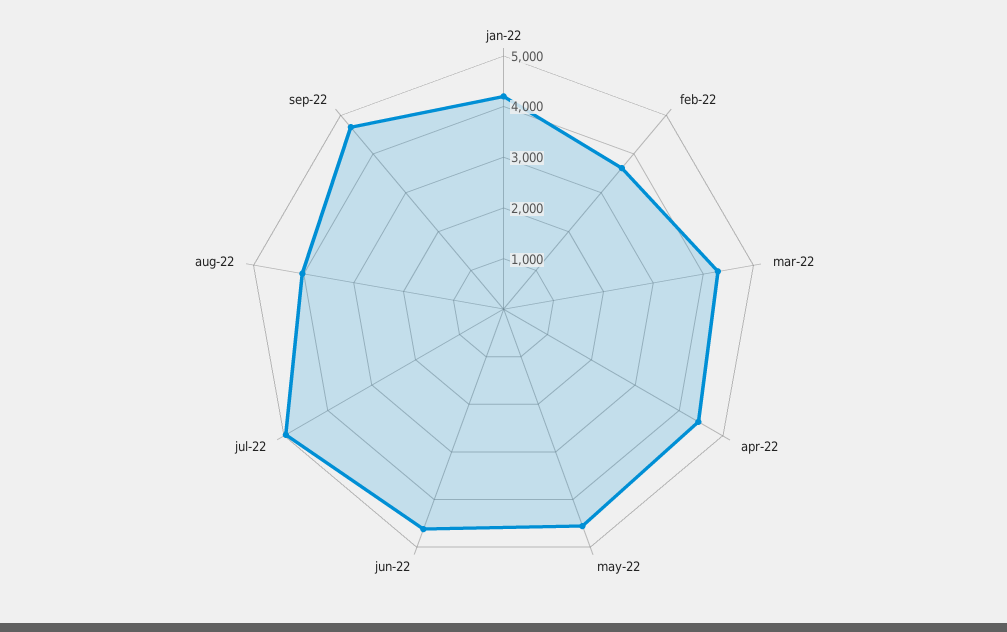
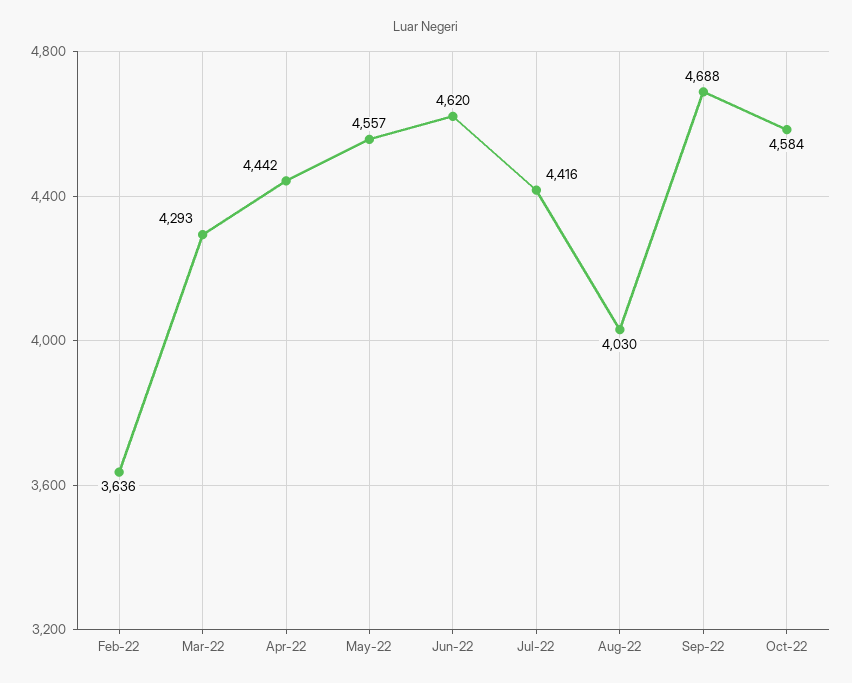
jan-22: 4200 -> none
jul-22: 5000 -> 4416
Oct-22: none -> 4584

